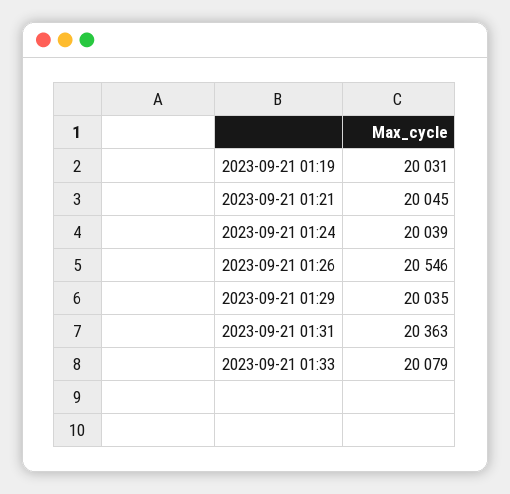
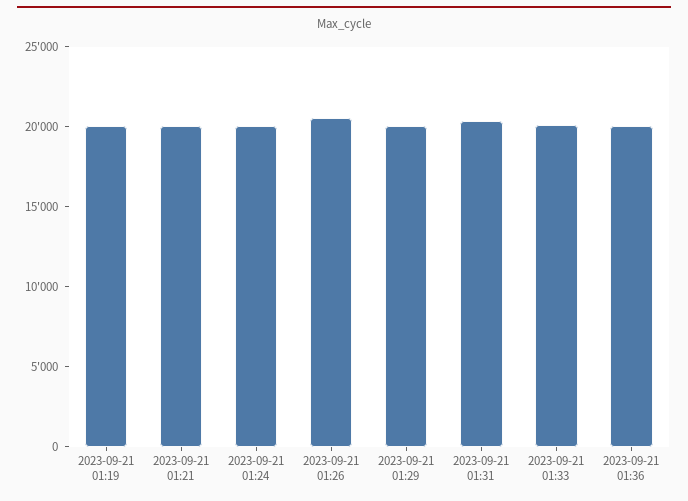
2023-09-21 01:36: none -> 20000

